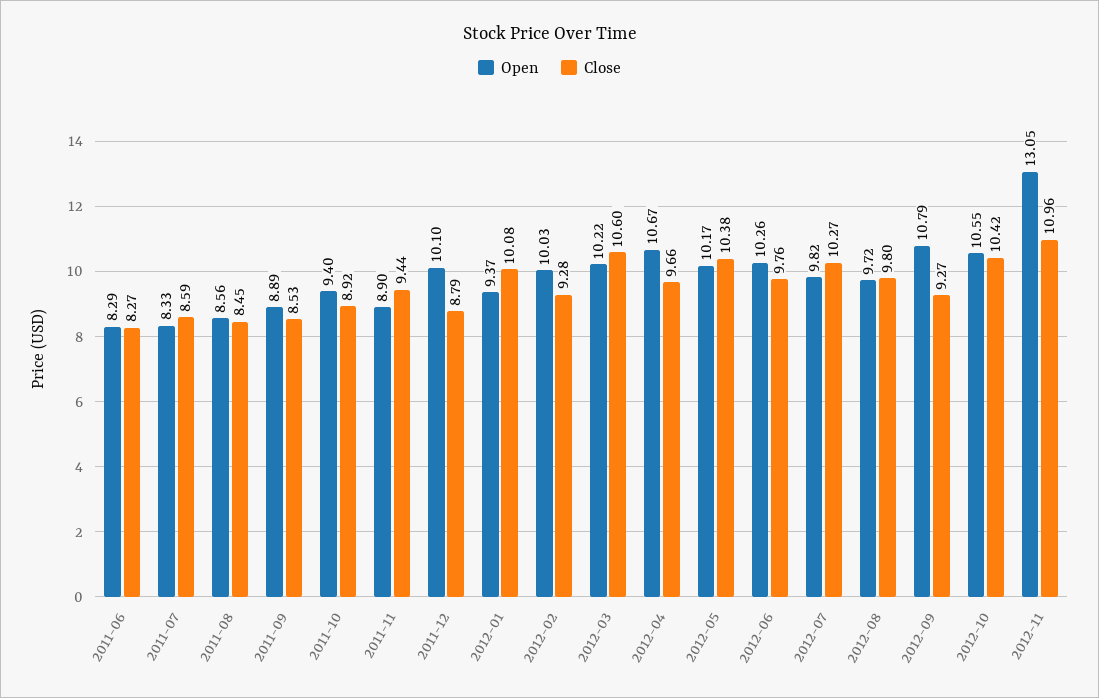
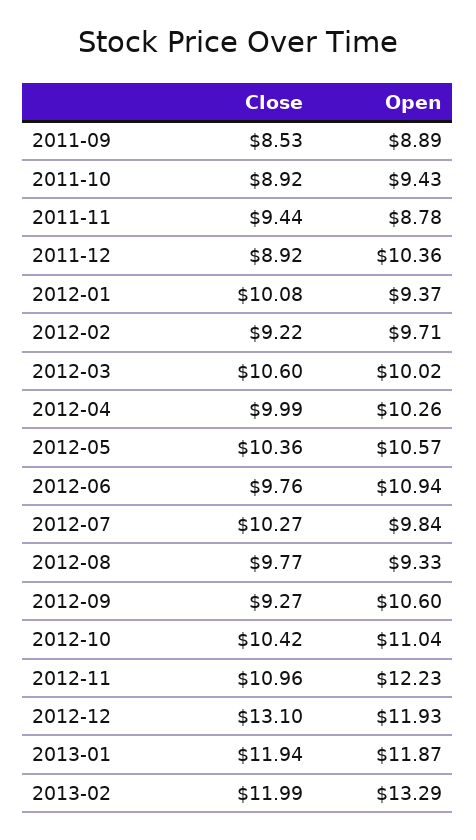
Open, 2011-06: 8.29 -> none
Close, 2011-06: 8.27 -> none
Open, 2011-07: 8.33 -> none
Close, 2011-07: 8.59 -> none
Open, 2011-08: 8.56 -> none
Close, 2011-08: 8.45 -> none
Open, 2011-10: 9.4 -> 9.43
Open, 2011-11: 8.9 -> 8.78
Open, 2011-12: 10.1 -> 10.36
Close, 2011-12: 8.79 -> 8.92
Open, 2012-02: 10.03 -> 9.71
Close, 2012-02: 9.28 -> 9.22
Open, 2012-03: 10.22 -> 10.02
Open, 2012-04: 10.67 -> 10.26
Close, 2012-04: 9.66 -> 9.99
Open, 2012-05: 10.17 -> 10.57
Close, 2012-05: 10.38 -> 10.36
Open, 2012-06: 10.26 -> 10.94
Open, 2012-07: 9.82 -> 9.84
Open, 2012-08: 9.72 -> 9.33
Close, 2012-08: 9.8 -> 9.77
Open, 2012-09: 10.79 -> 10.6
Open, 2012-10: 10.55 -> 11.04
Open, 2012-11: 13.05 -> 12.23
Close, 2012-12: none -> 13.1
Open, 2012-12: none -> 11.93
Close, 2013-01: none -> 11.94
Open, 2013-01: none -> 11.87
Close, 2013-02: none -> 11.99
Open, 2013-02: none -> 13.29

